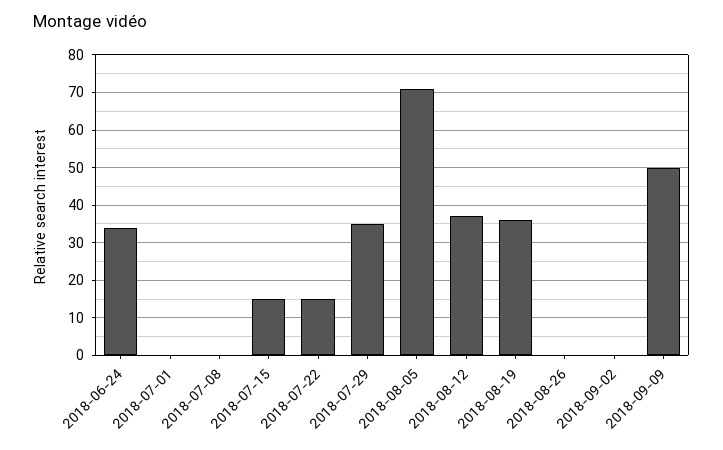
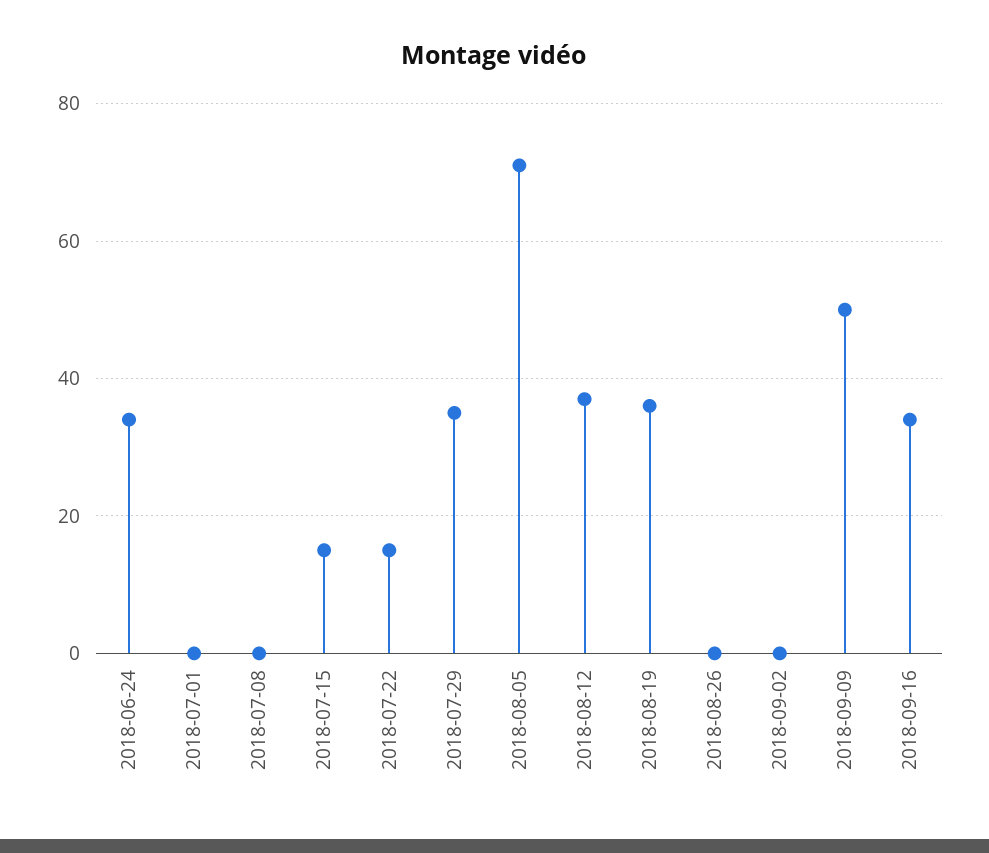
2018-09-16: none -> 35

